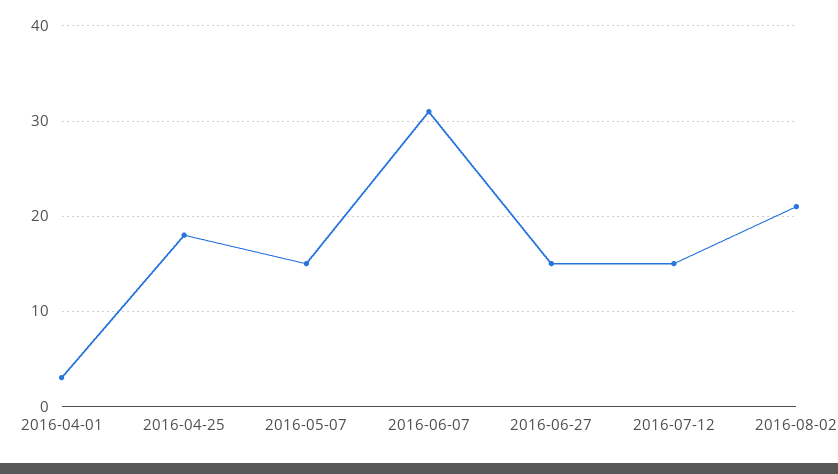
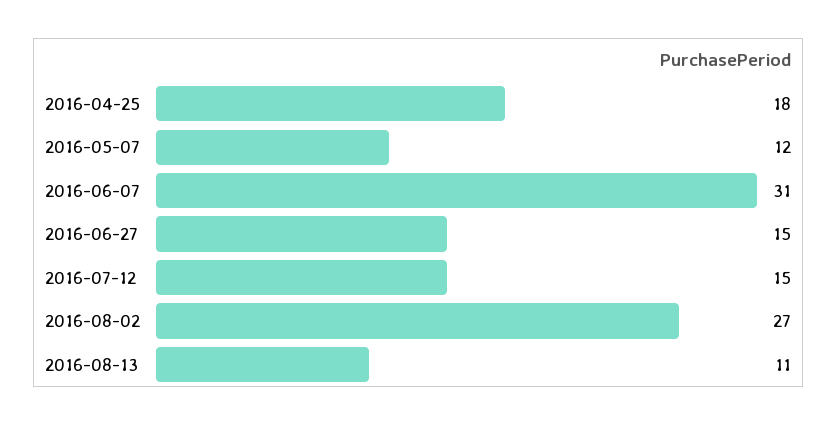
2016-04-01: 3 -> none
2016-05-07: 15 -> 12
2016-08-02: 21 -> 27
2016-08-13: none -> 11

